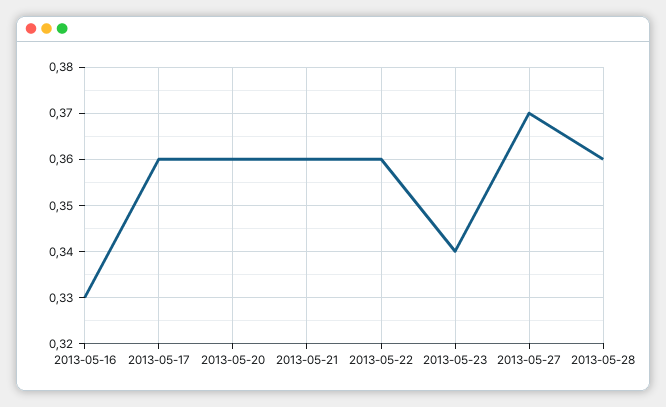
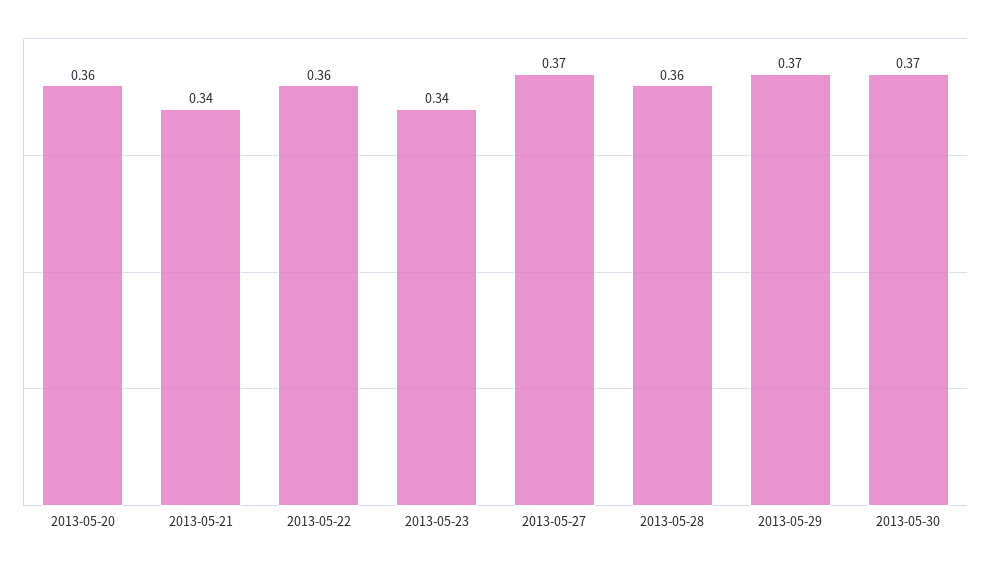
2013-05-16: 0.33 -> none
2013-05-17: 0.36 -> none
2013-05-21: 0.36 -> 0.34
2013-05-29: none -> 0.37
2013-05-30: none -> 0.37

